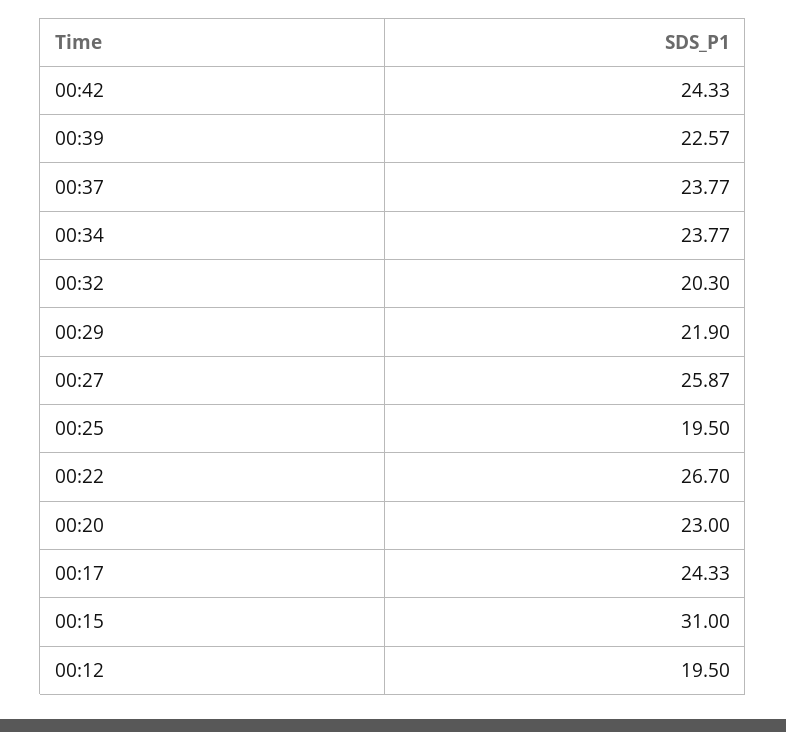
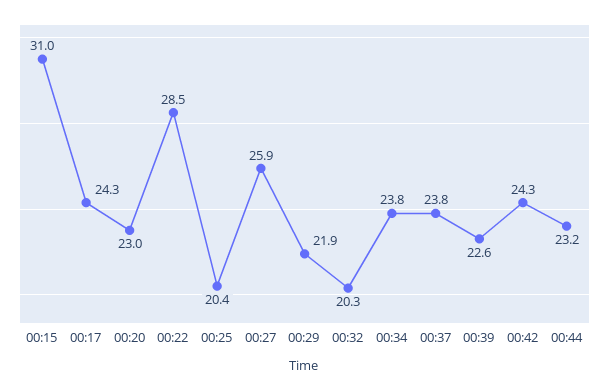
00:25: 19.5 -> 20.4
00:22: 26.7 -> 28.5
00:12: 19.5 -> none
00:44: none -> 23.2

